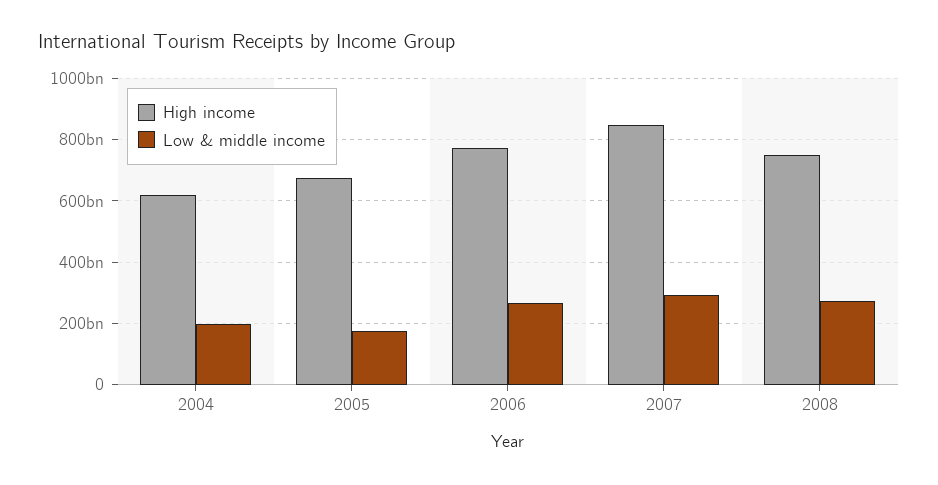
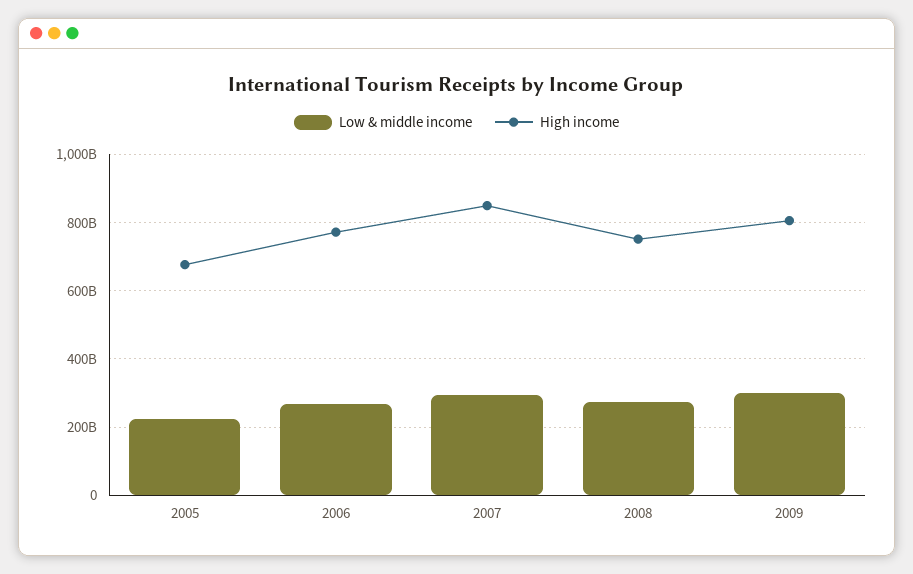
High income, 2004: 620000000000 -> none
Low & middle income, 2004: 200000000000 -> none
Low & middle income, 2005: 180000000000 -> 220000000000
Low & middle income, 2009: none -> 300000000000
High income, 2009: none -> 800000000000

